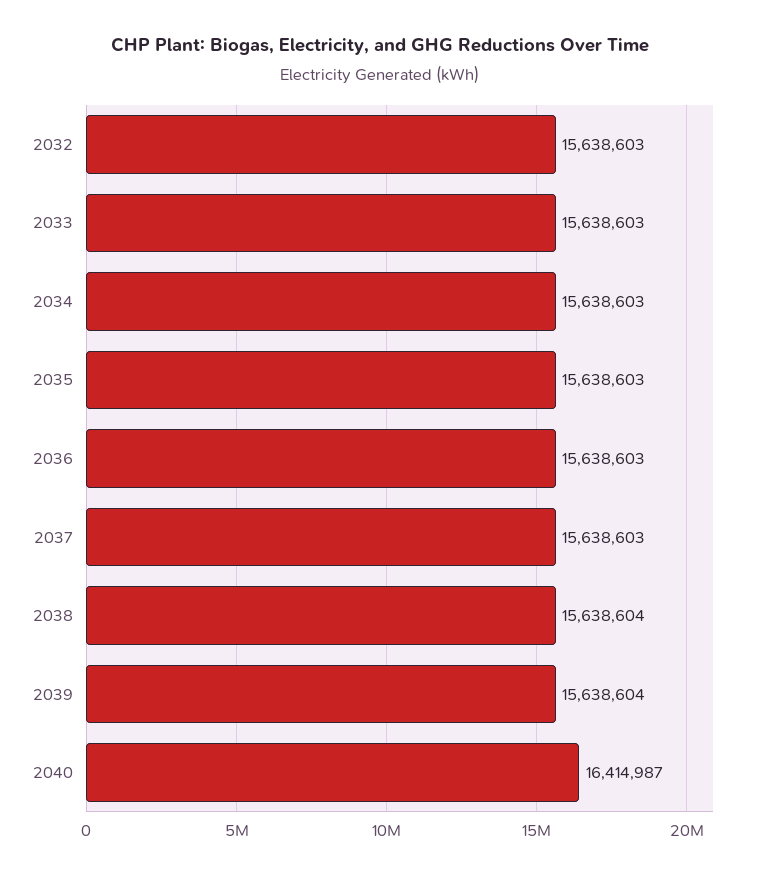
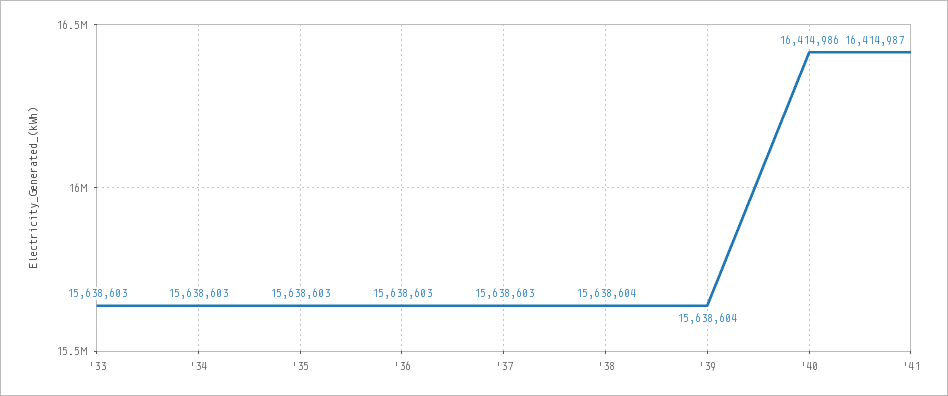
2032: 15638603 -> none
2040: 16414987 -> 16414986
'41: none -> 16414987

